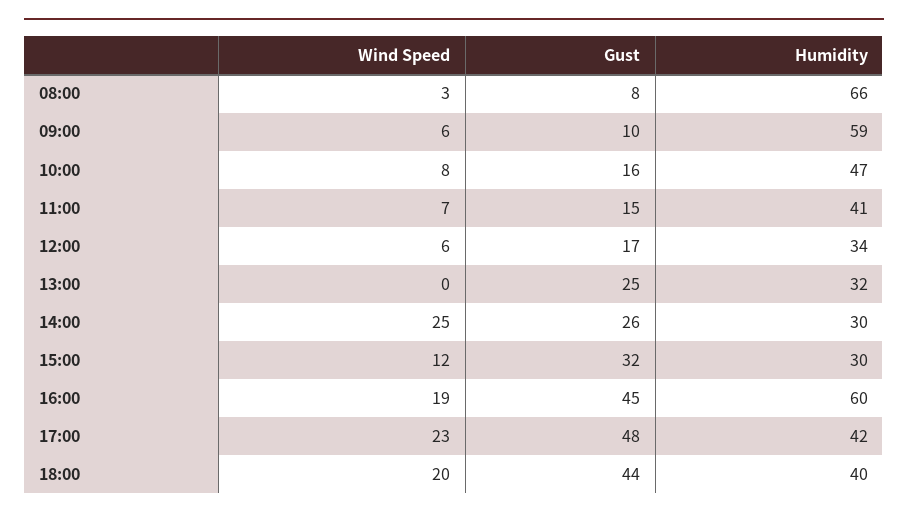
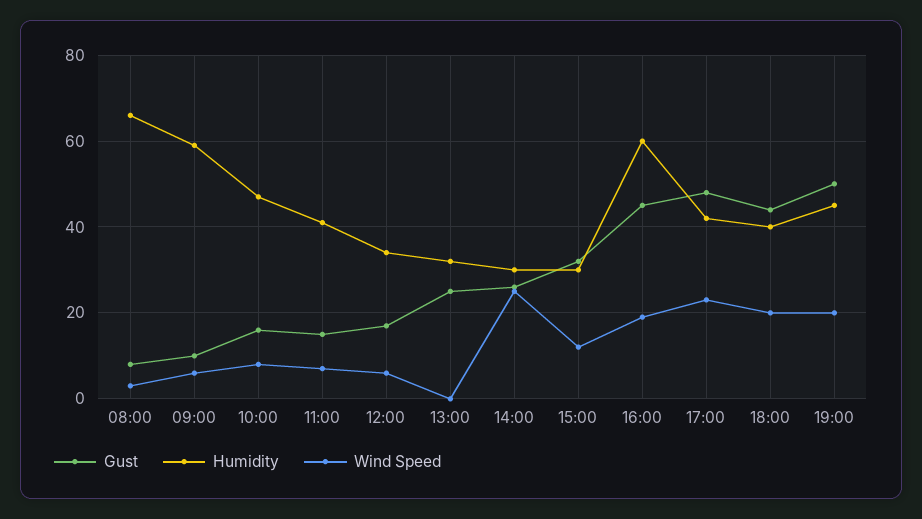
Gust, 19:00: none -> 50
Humidity, 19:00: none -> 45
Wind Speed, 19:00: none -> 20

